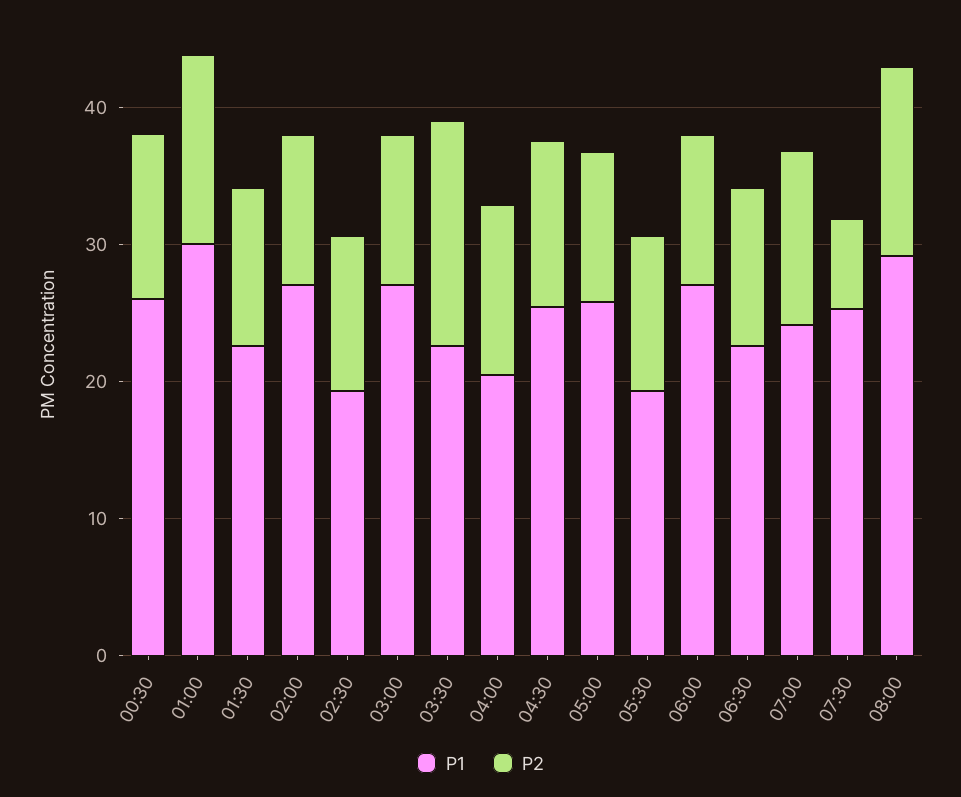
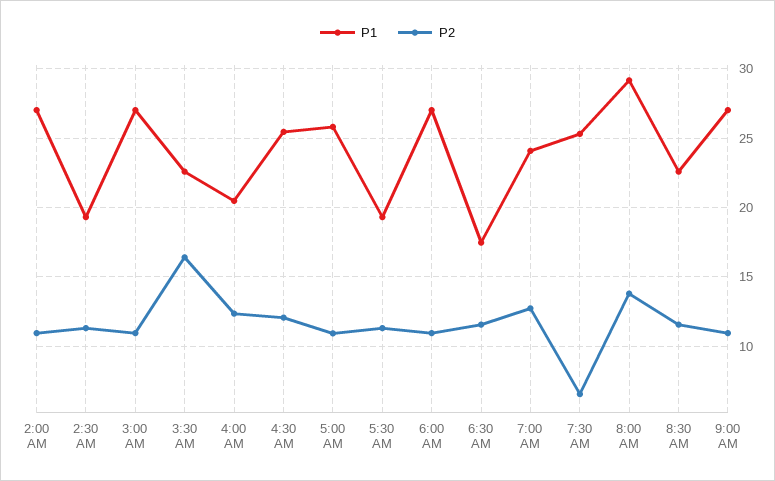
P1, 00:30: 26 -> none
P2, 00:30: 12 -> none
P1, 01:00: 30 -> none
P2, 01:00: 14 -> none
P1, 01:30: 22 -> none
P2, 01:30: 12 -> none
P1, 06:30: 22 -> 17.5
P1, 8:30 AM: none -> 22.5
P2, 8:30 AM: none -> 11.5
P1, 9:00 AM: none -> 27
P2, 9:00 AM: none -> 11

